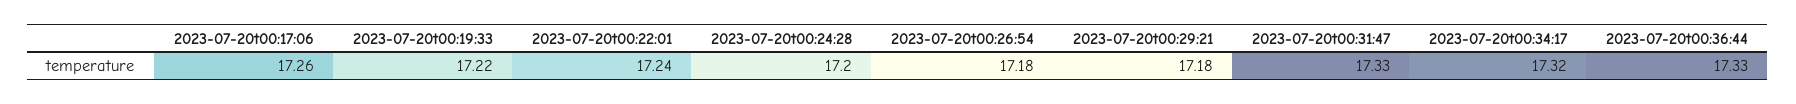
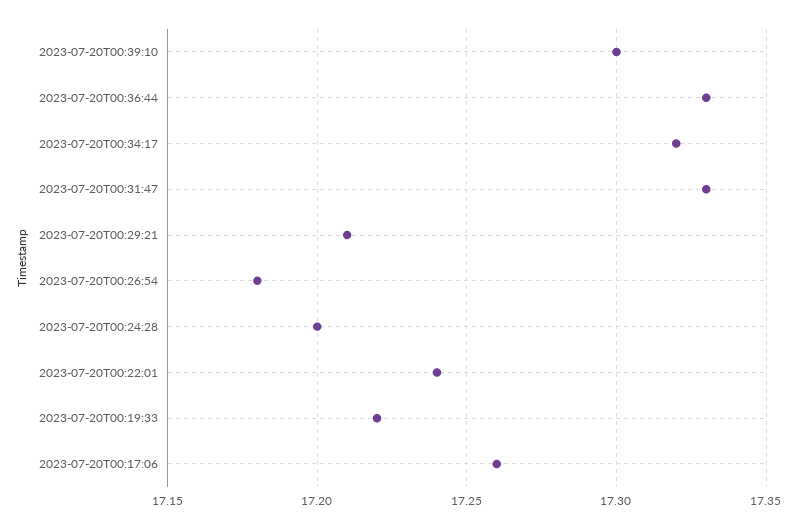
2023-07-20t00:29:21: 17.18 -> 17.21
2023-07-20T00:39:10: none -> 17.3

